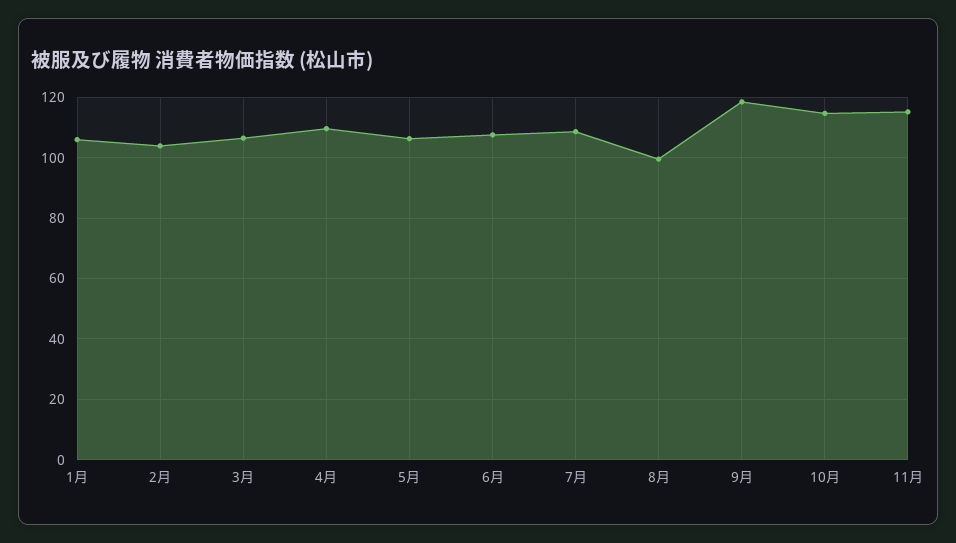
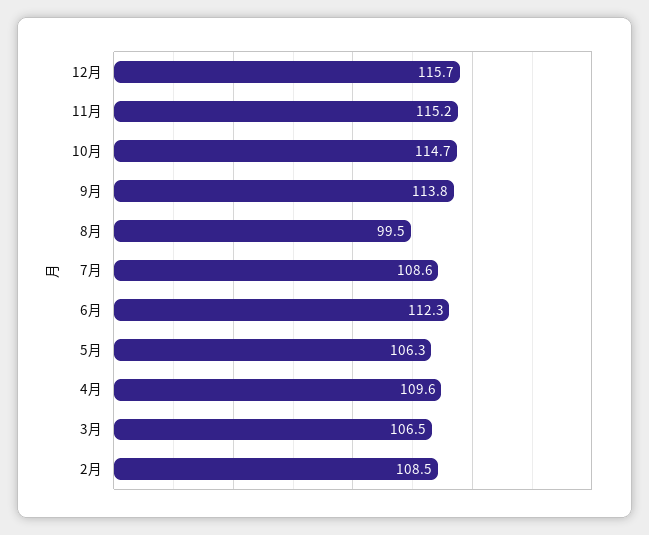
1月: 106 -> none
2月: 104 -> 108.5
6月: 108 -> 112.3
9月: 118 -> 113.8
12月: none -> 115.7

